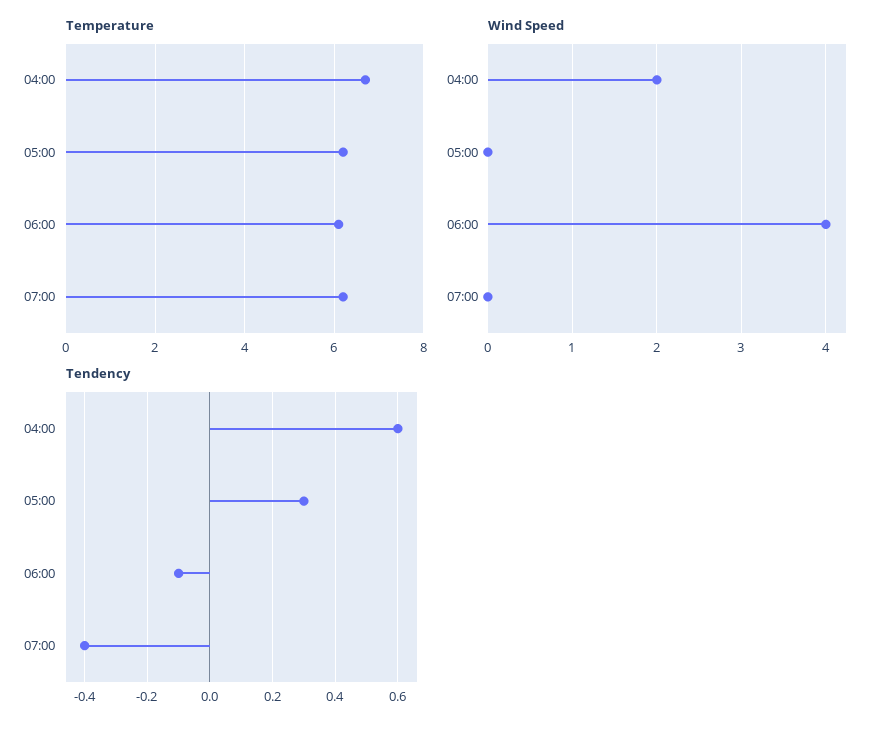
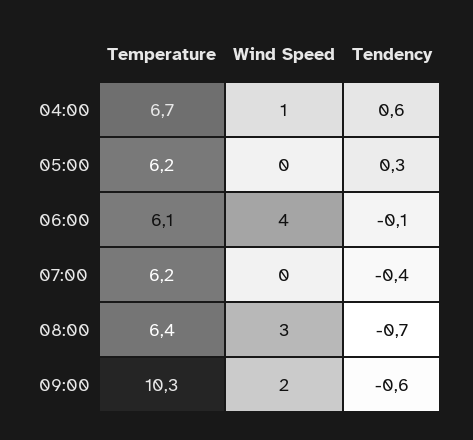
Wind Speed, 04:00: 2 -> 1
Temperature, 08:00: none -> 6.4
Wind Speed, 08:00: none -> 3
Tendency, 08:00: none -> -0.7
Temperature, 09:00: none -> 10.3
Wind Speed, 09:00: none -> 2
Tendency, 09:00: none -> -0.6

